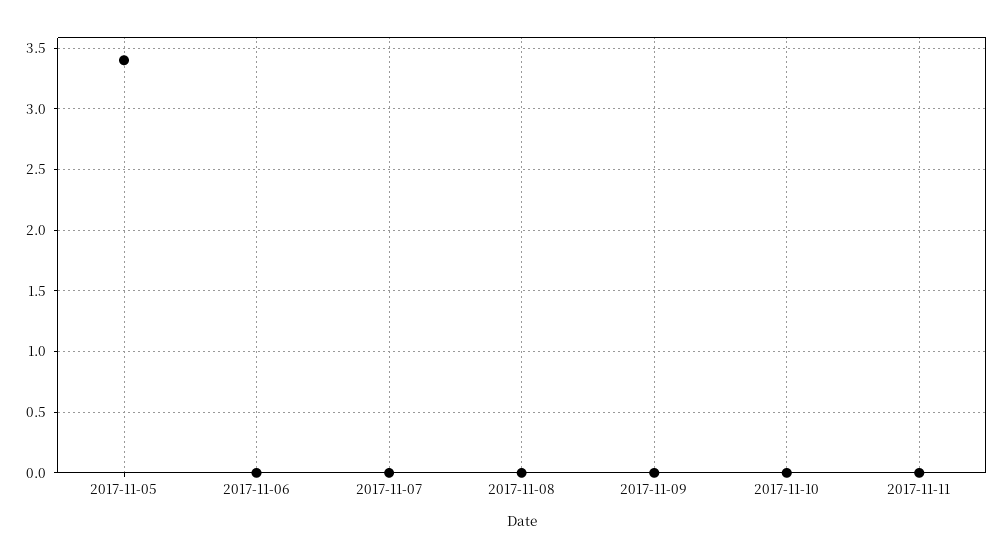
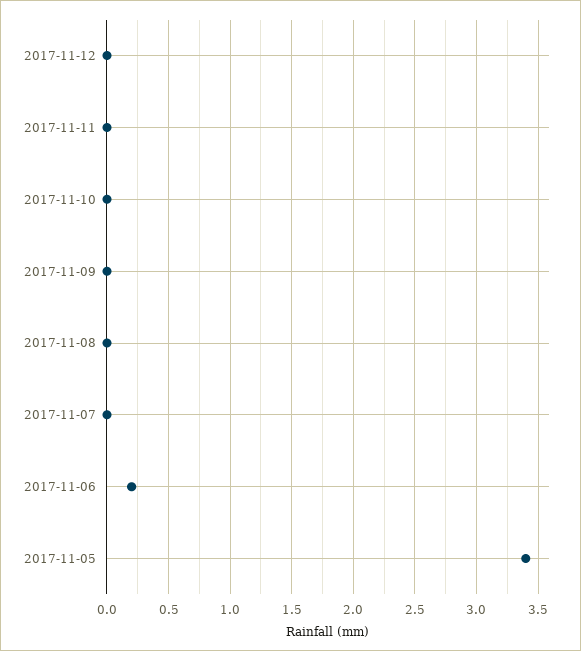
2017-11-06: 0 -> 0.2
2017-11-12: none -> 0

